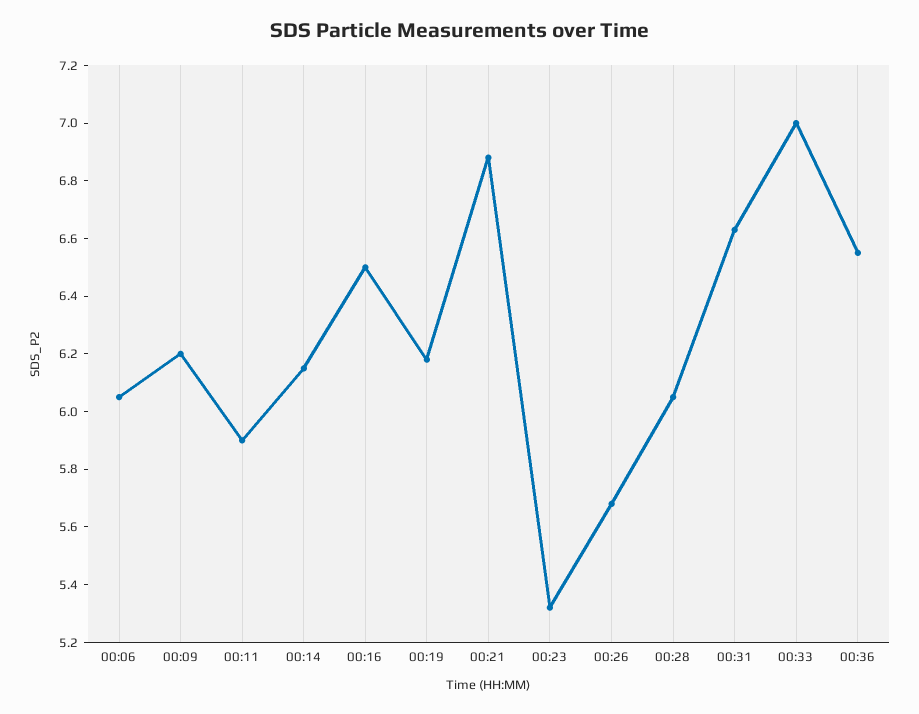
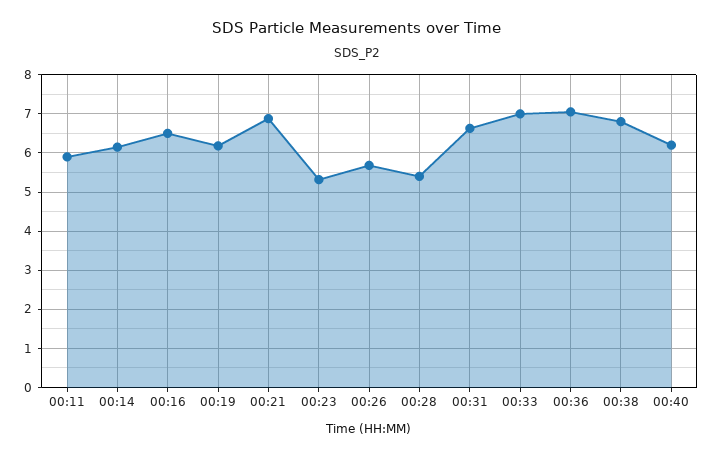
00:06: 6.05 -> none
00:09: 6.2 -> none
00:28: 6.05 -> 5.4
00:36: 6.55 -> 7
00:38: none -> 6.8
00:40: none -> 6.2

